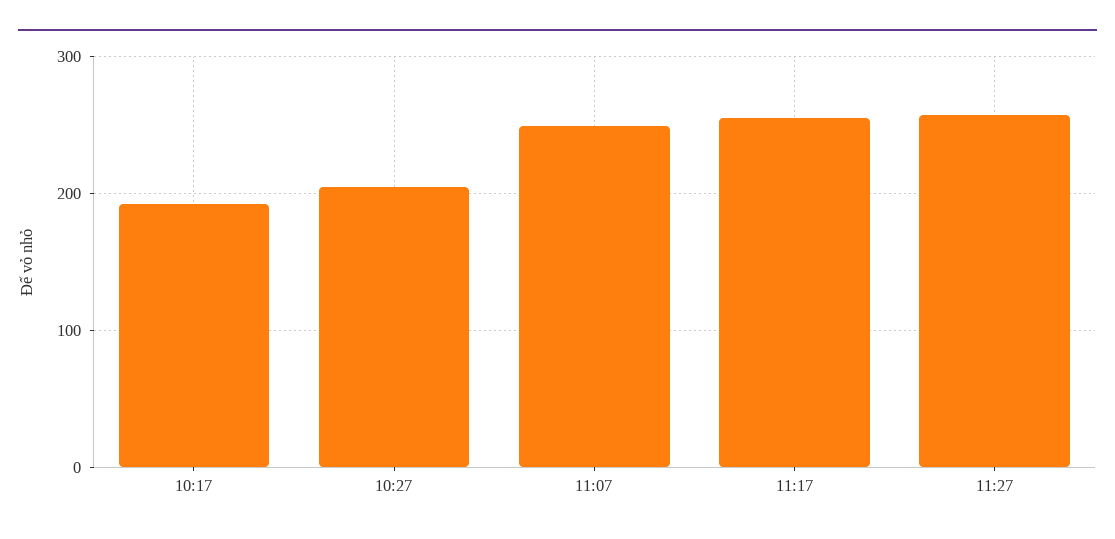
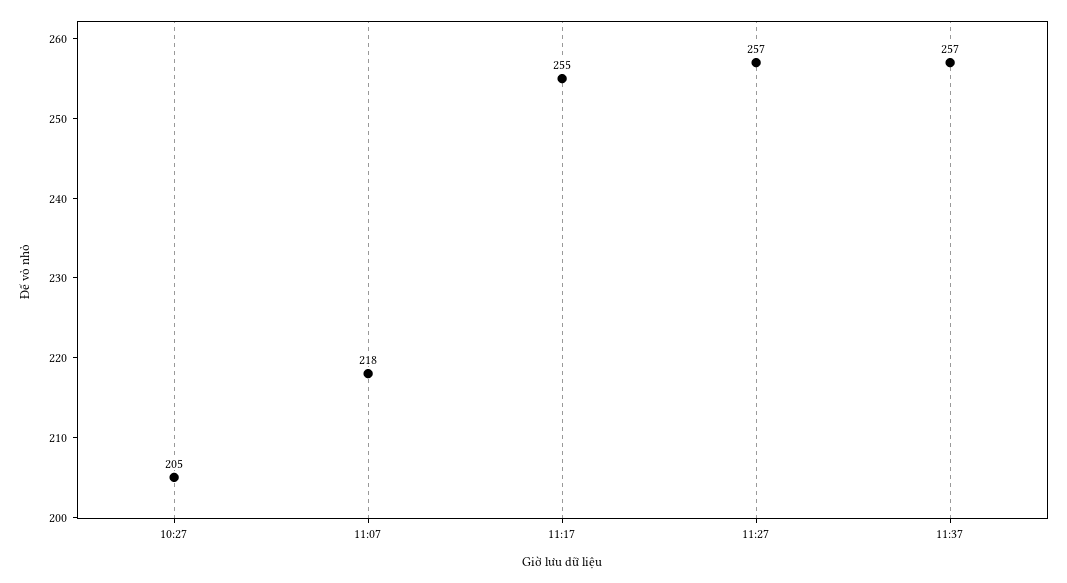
10:17: 190 -> none
11:07: 250 -> 218
11:37: none -> 257

